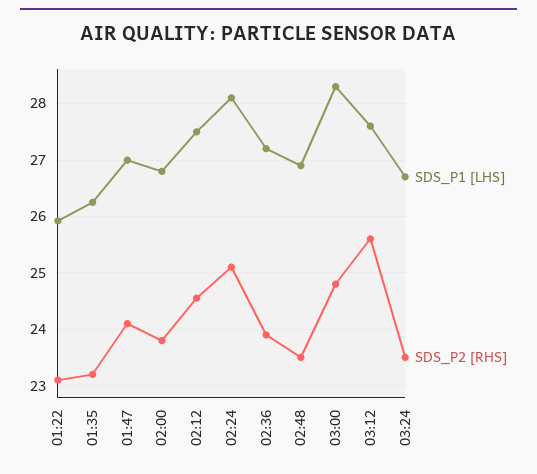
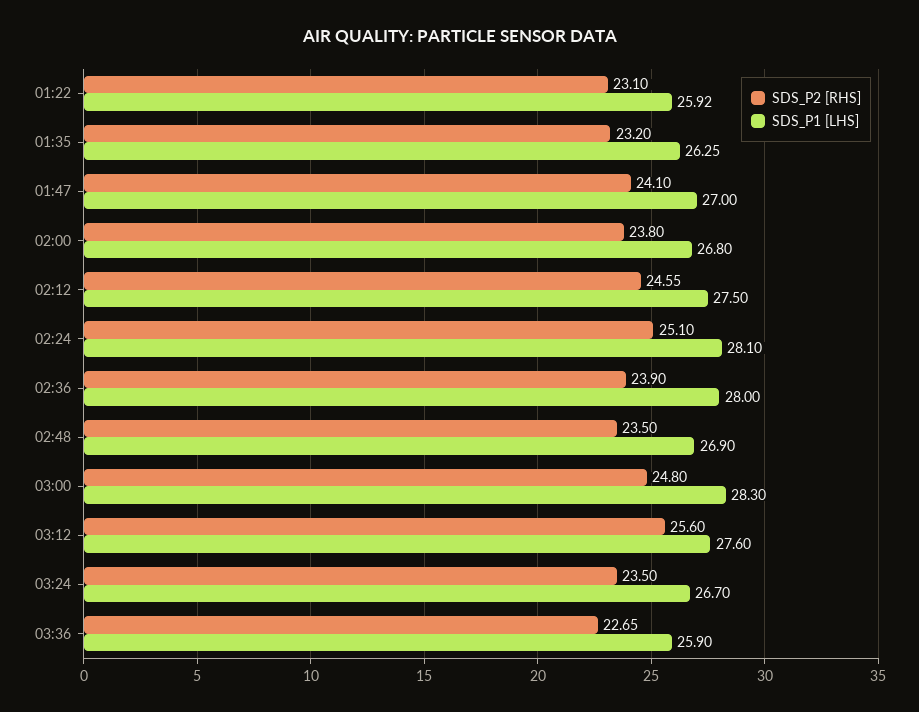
SDS_P1 [LHS], 02:36: 27.2 -> 28
SDS_P2 [RHS], 03:36: none -> 22.65
SDS_P1 [LHS], 03:36: none -> 25.9

